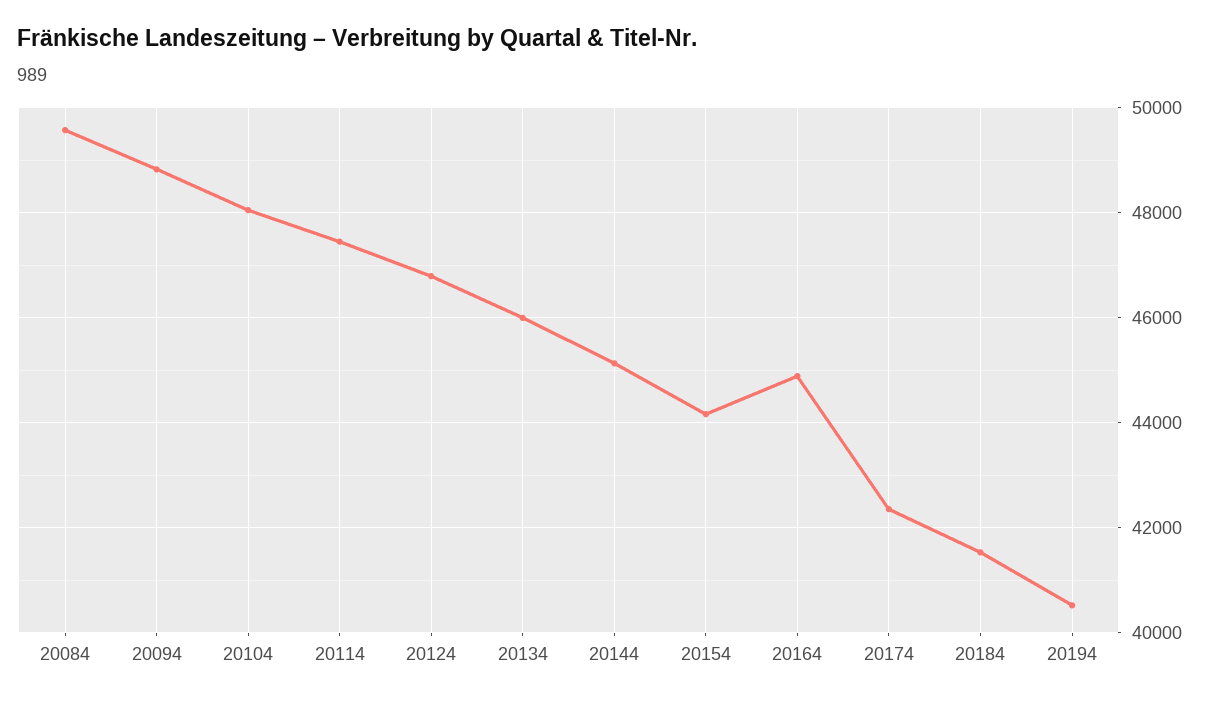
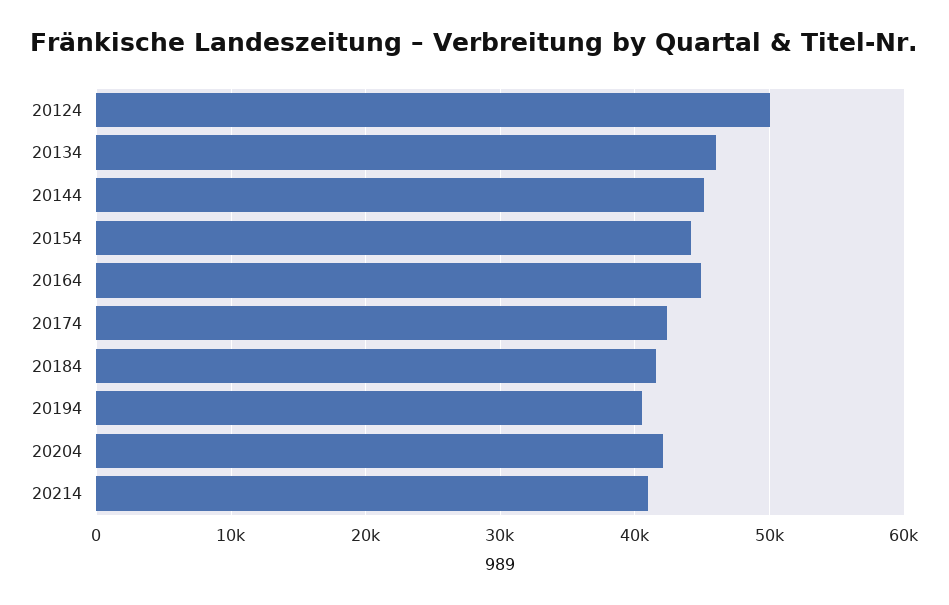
20084: 49600 -> none
20094: 48800 -> none
20104: 48000 -> none
20114: 47400 -> none
20124: 46800 -> 50000
20204: none -> 42000
20214: none -> 41000

